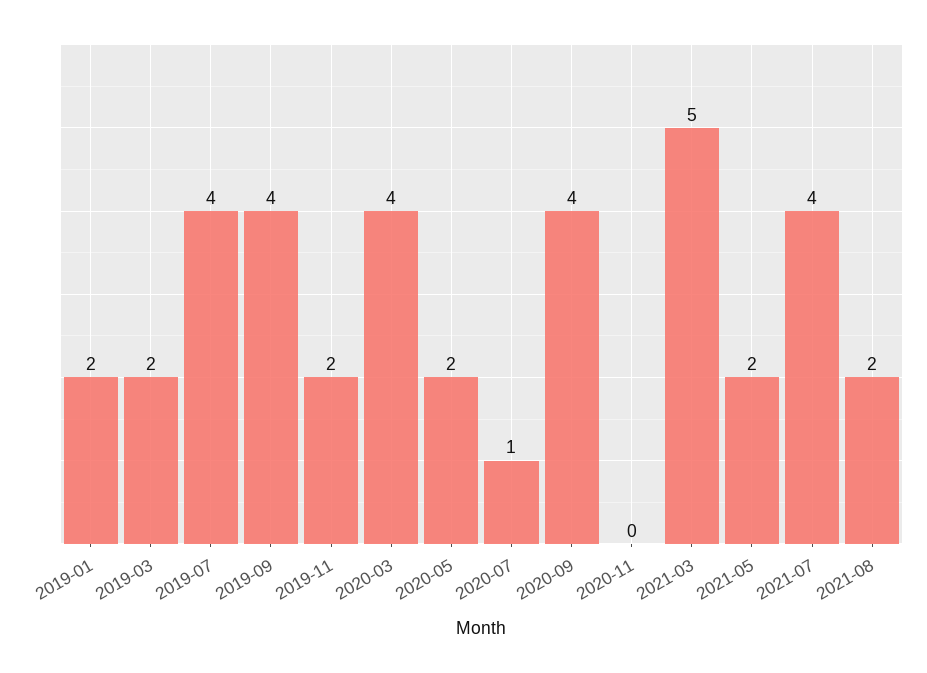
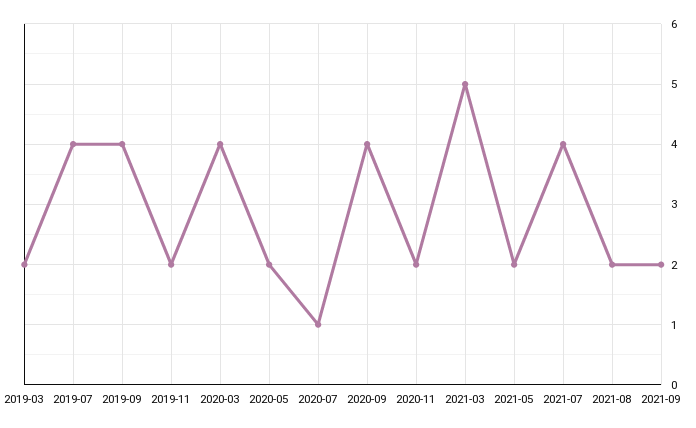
2019-01: 2 -> none
2020-11: 0 -> 2
2021-09: none -> 2

